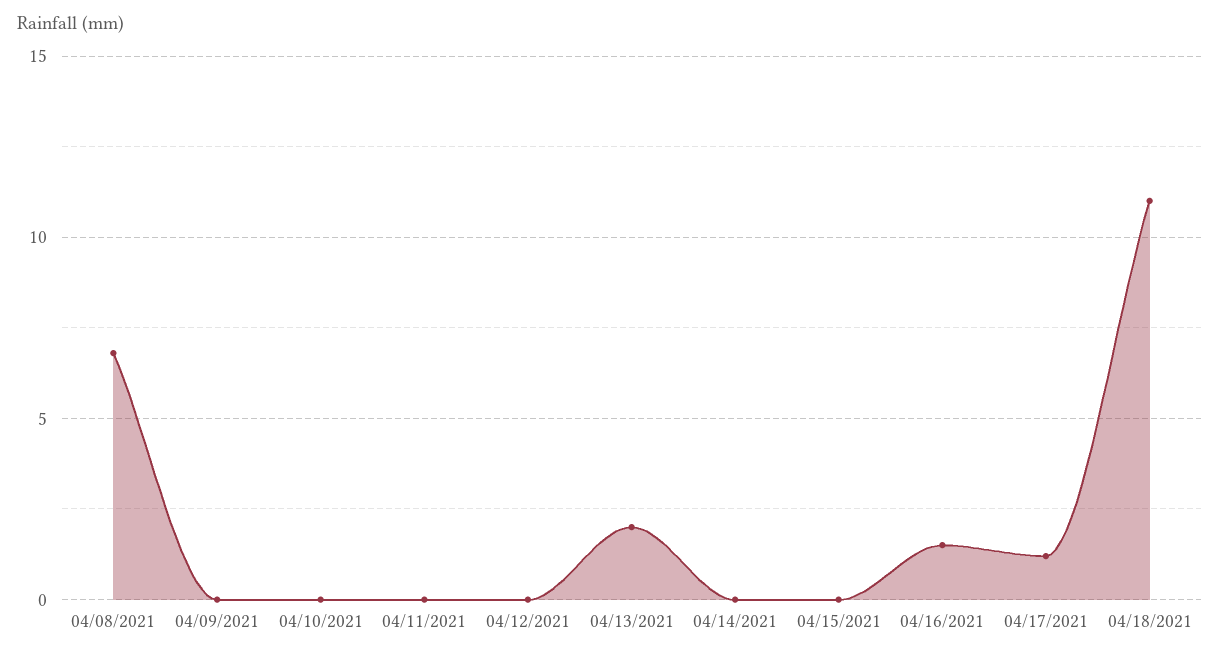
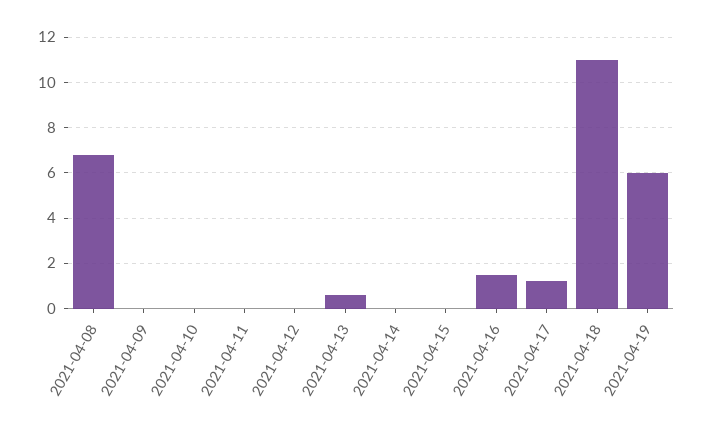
04/13/2021: 2 -> 0.5
2021-04-19: none -> 6

